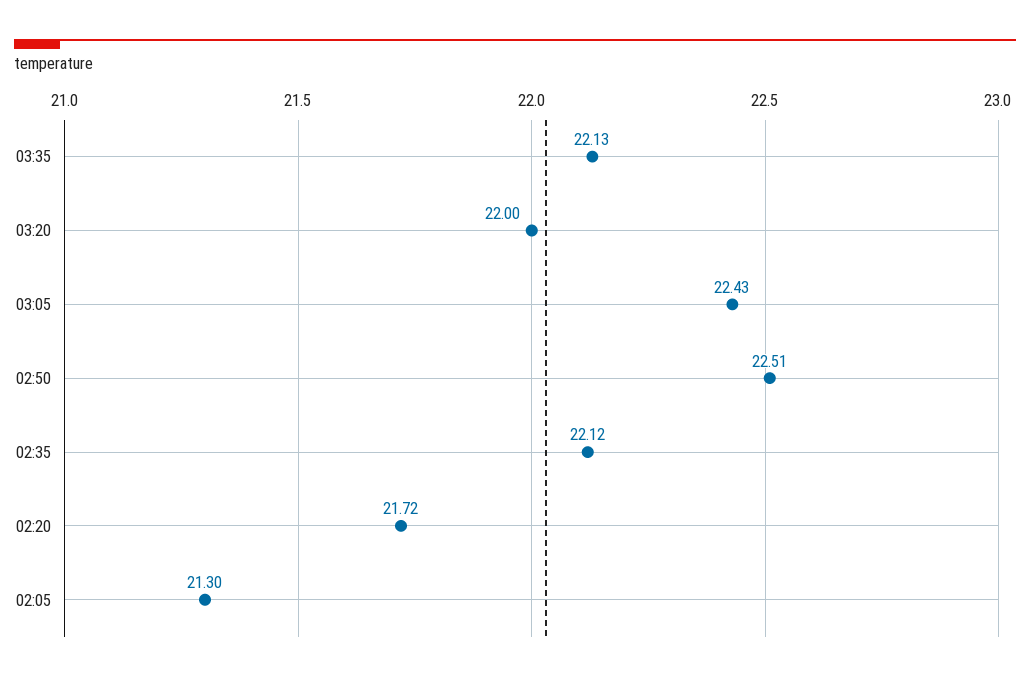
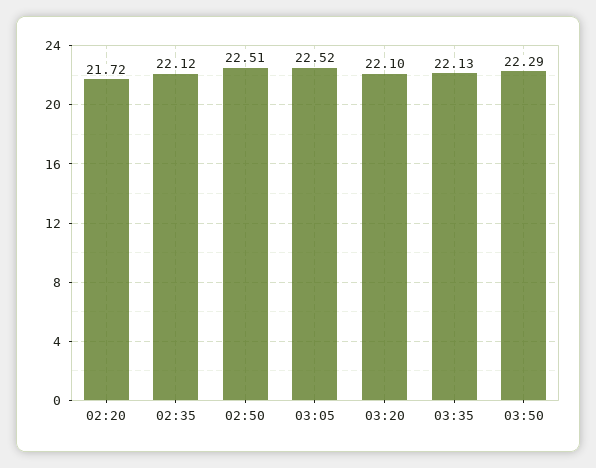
03:20: 22 -> 22.1
03:05: 22.43 -> 22.52
02:05: 21.3 -> none
03:50: none -> 22.29

